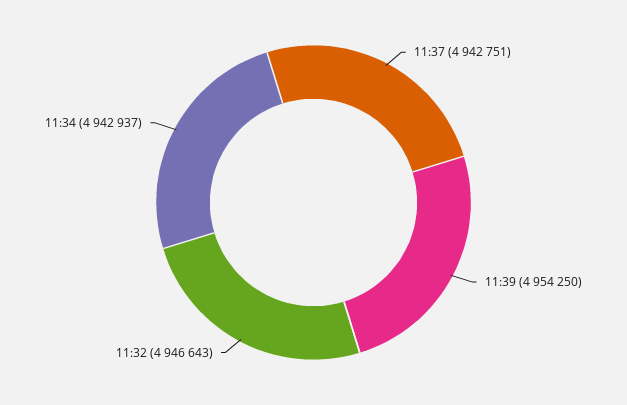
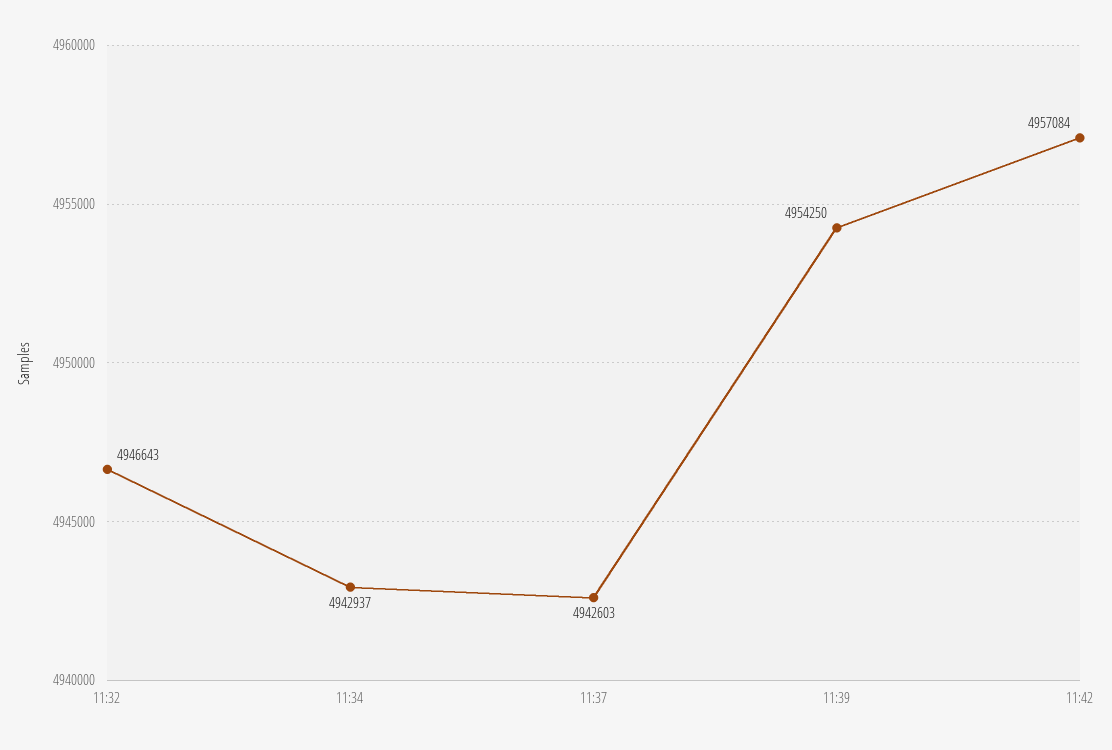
11:37: 4942751 -> 4942603
11:42: none -> 4957084

